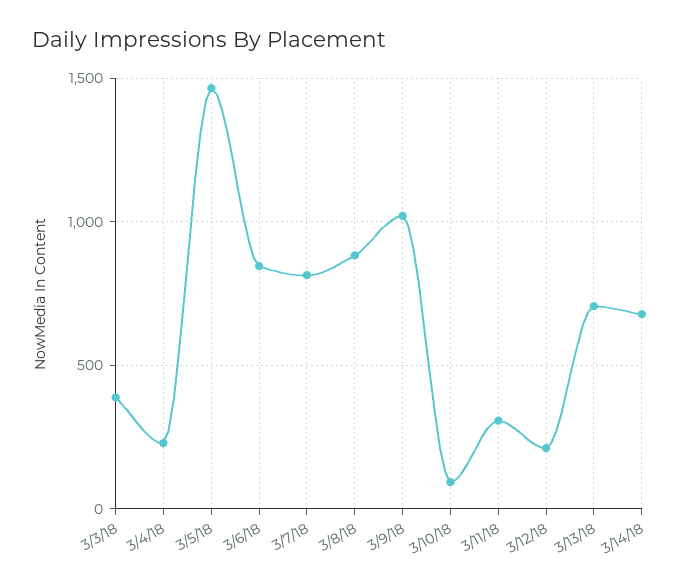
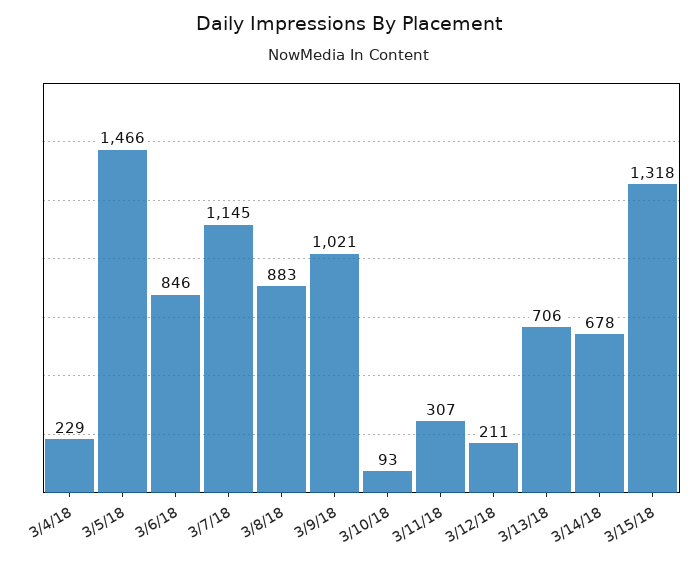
3/3/18: 400 -> none
3/7/18: 800 -> 1145
3/15/18: none -> 1318

